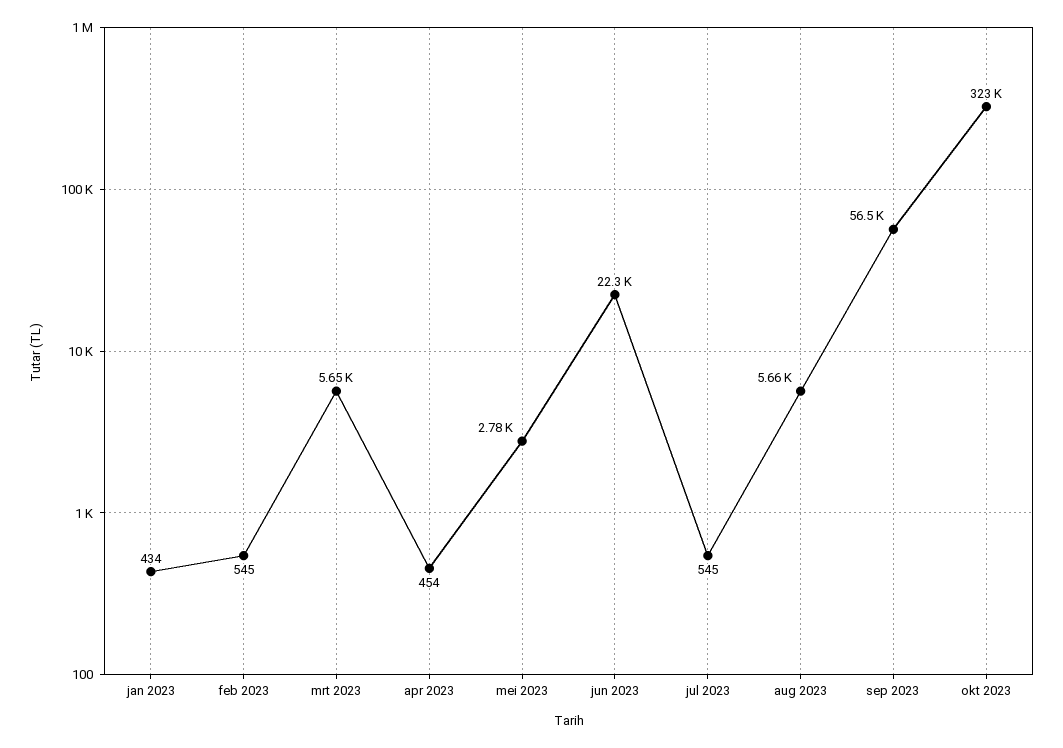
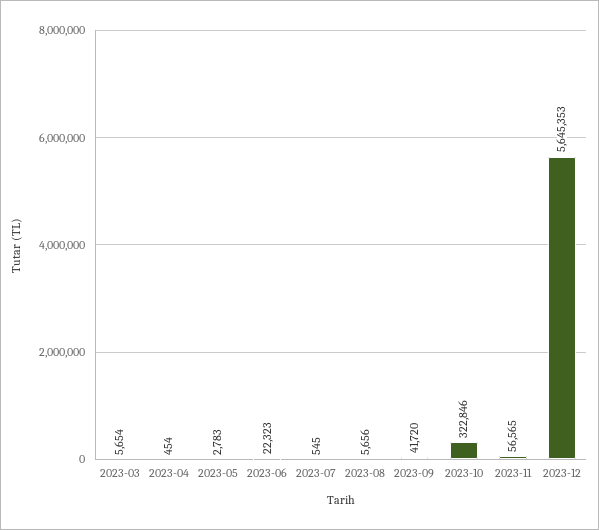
jan 2023: 434 -> none
feb 2023: 545 -> none
sep 2023: 56500 -> 41720
2023-11: none -> 56565
2023-12: none -> 5645353

